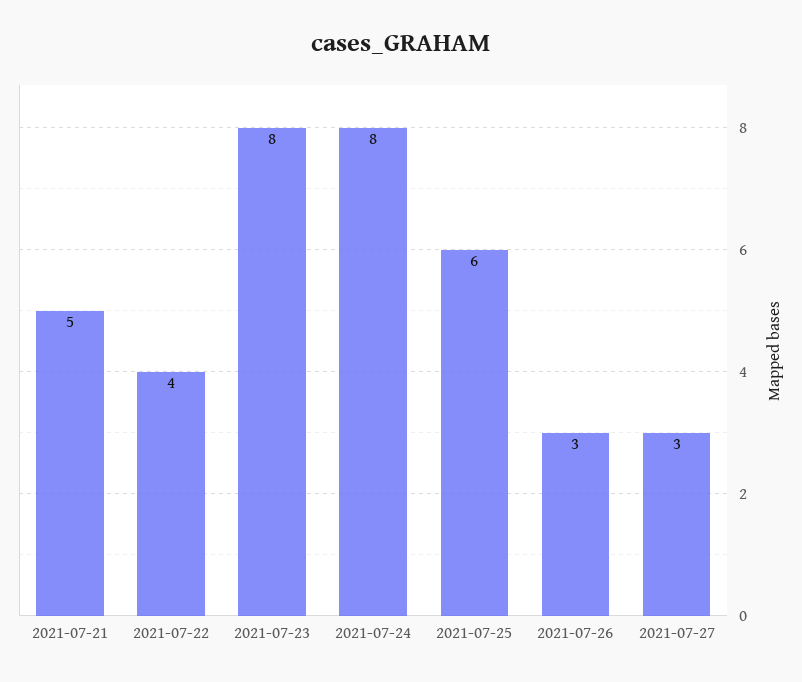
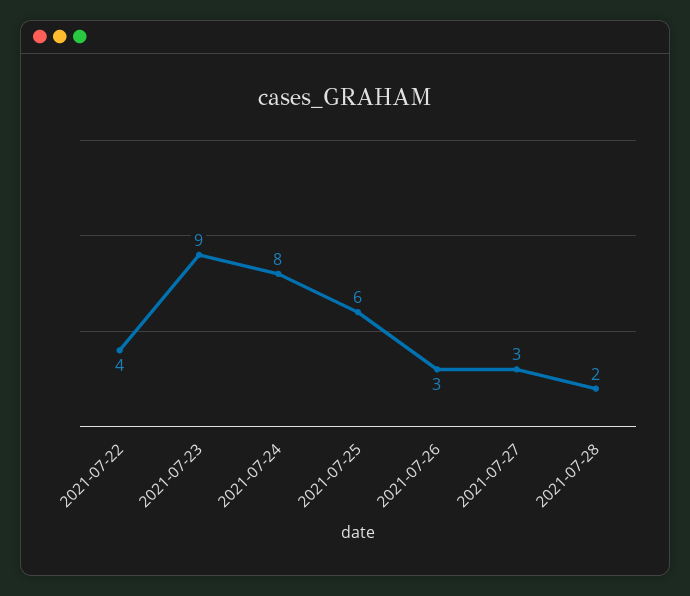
2021-07-21: 5 -> none
2021-07-23: 8 -> 9
2021-07-28: none -> 2

